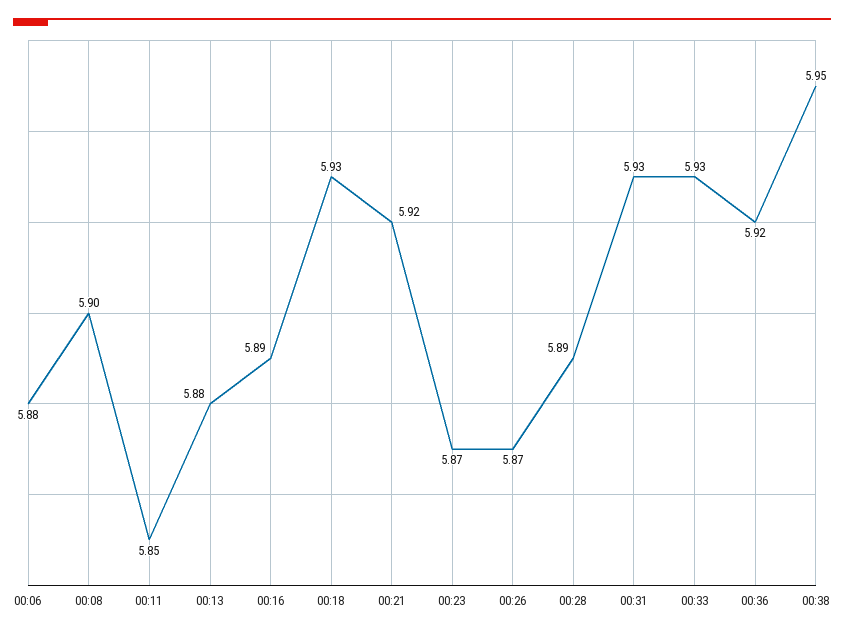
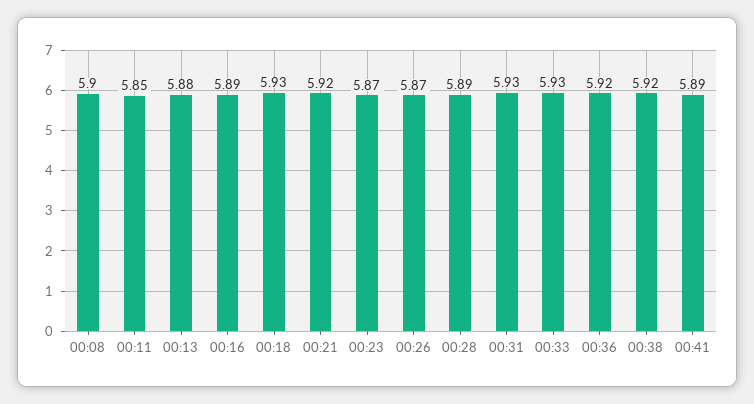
00:06: 5.88 -> none
00:38: 5.95 -> 5.92
00:41: none -> 5.89

